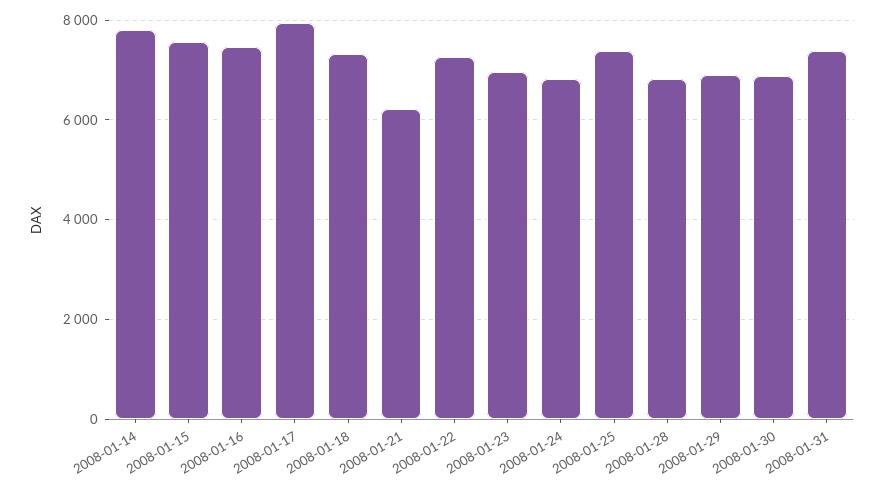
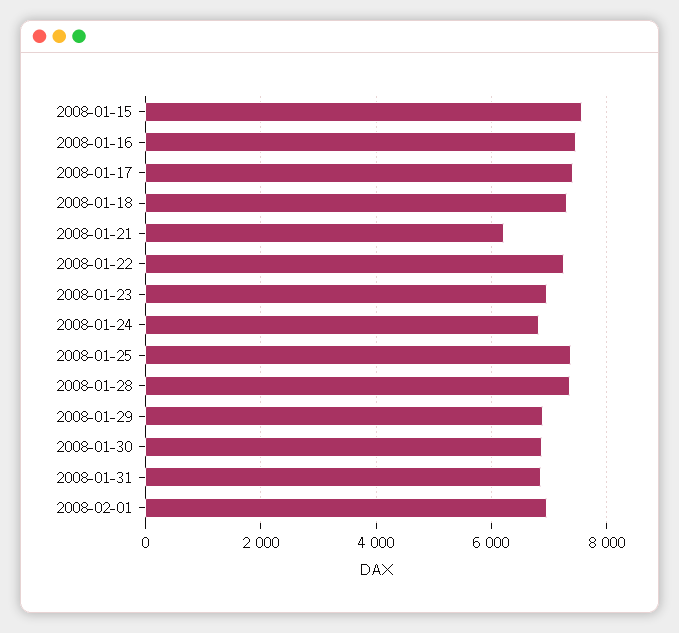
2008-01-14: 7800 -> none
2008-01-17: 8000 -> 7400
2008-01-28: 6800 -> 7400
2008-01-31: 7400 -> 6800
2008-02-01: none -> 7000

